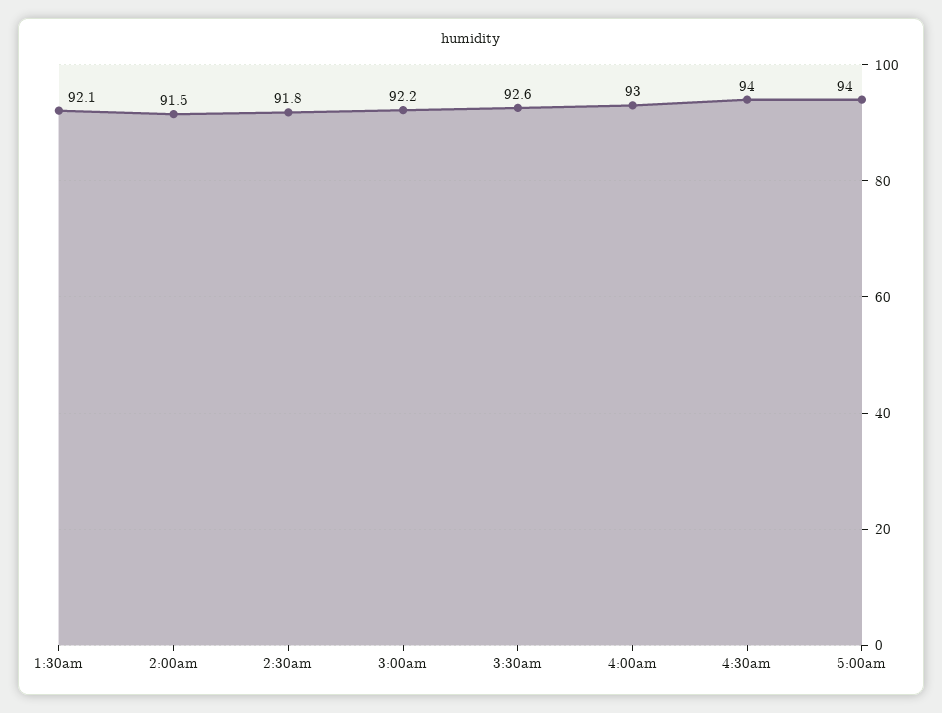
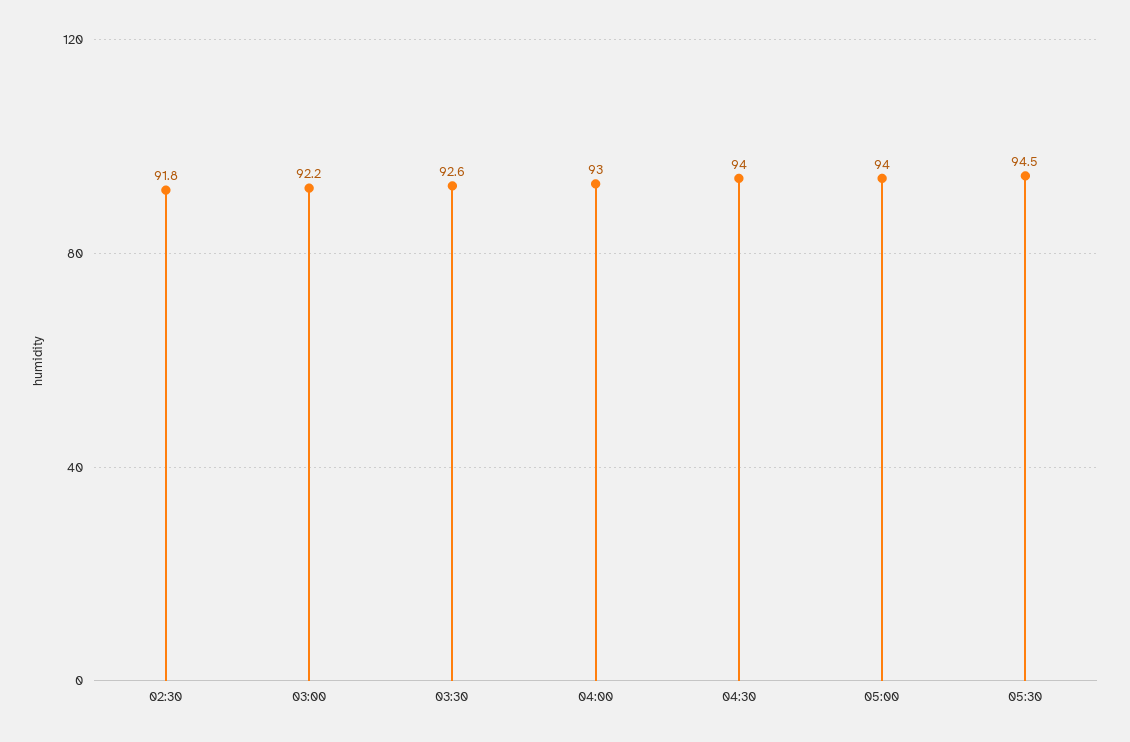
1:30am: 92.1 -> none
2:00am: 91.5 -> none
05:30: none -> 94.5

